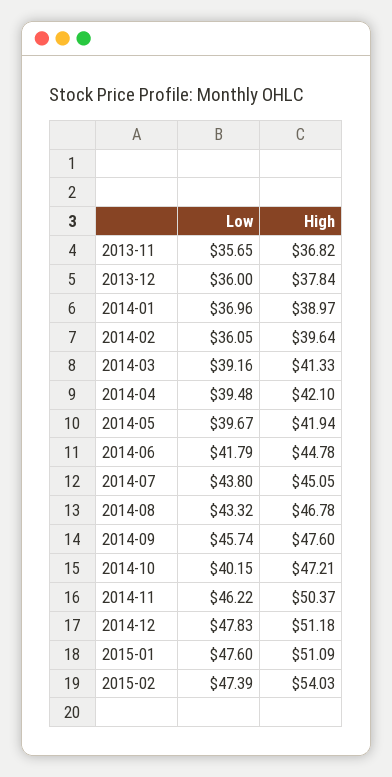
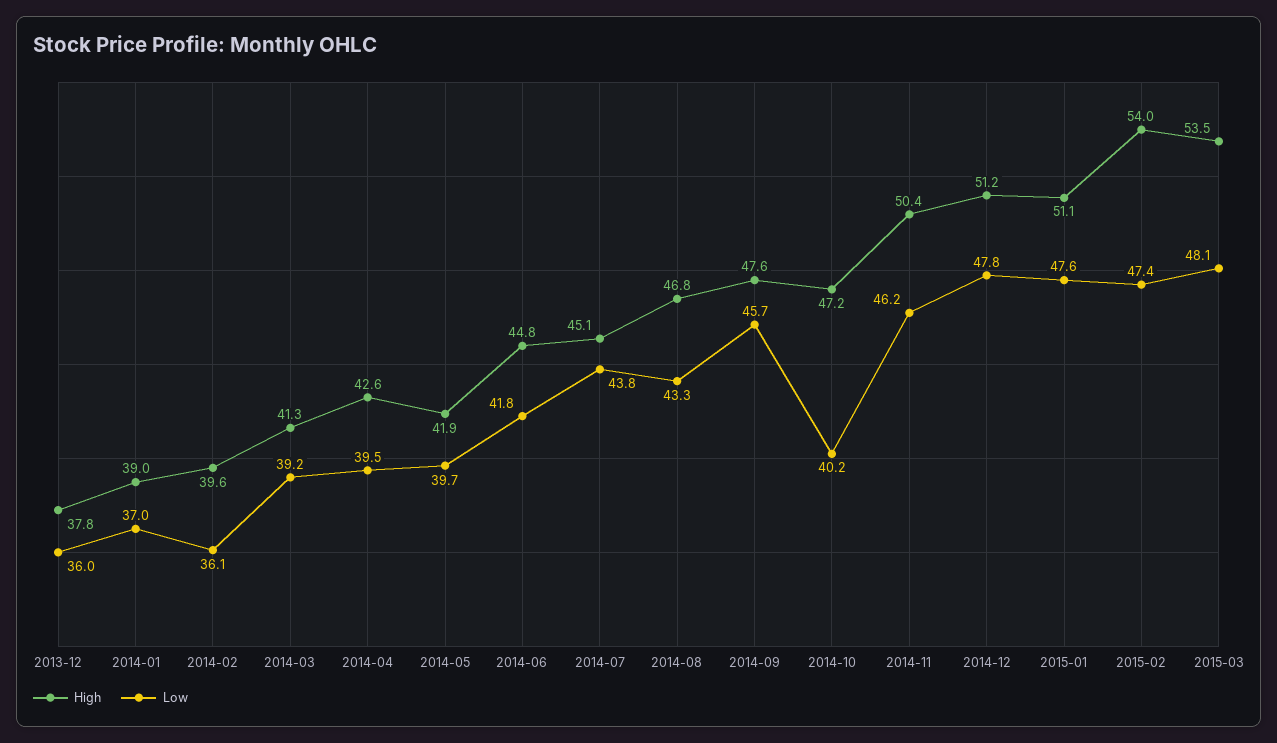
Low, 2013-11: 35.65 -> none
High, 2013-11: 36.82 -> none
High, 2014-04: 42.1 -> 42.6
High, 2015-03: none -> 53.5
Low, 2015-03: none -> 48.1

